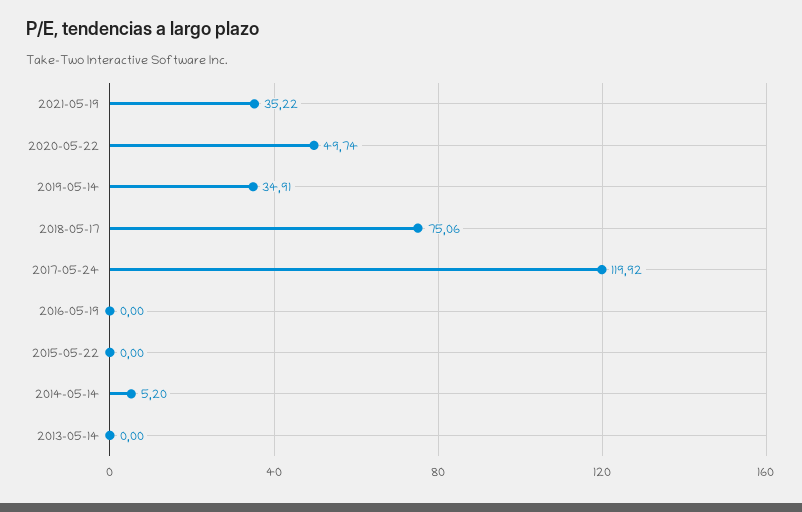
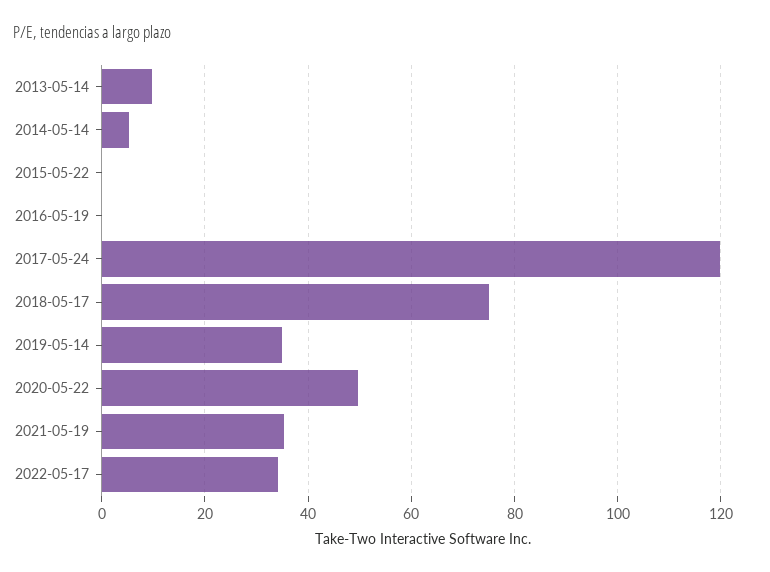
2013-05-14: 0 -> 10
2022-05-17: none -> 34

